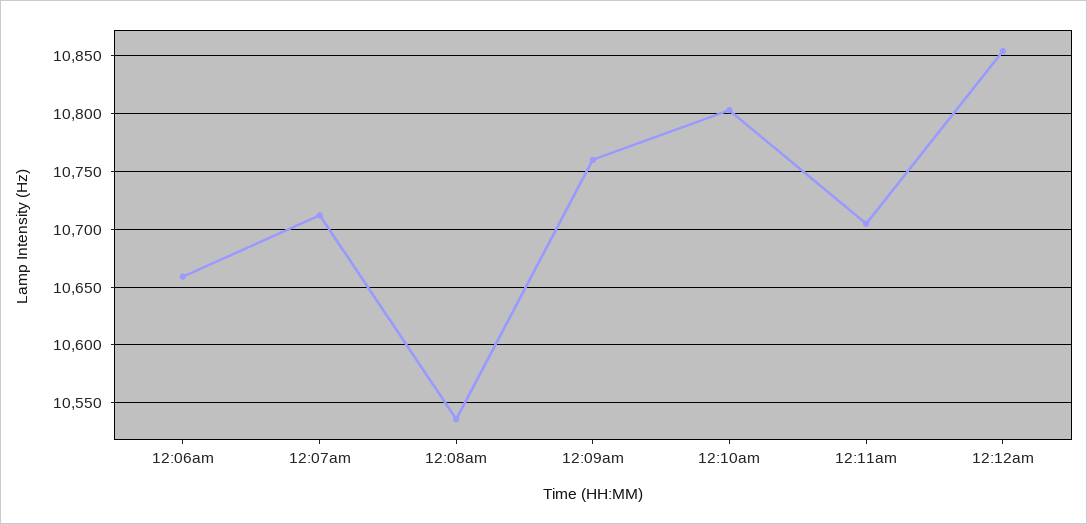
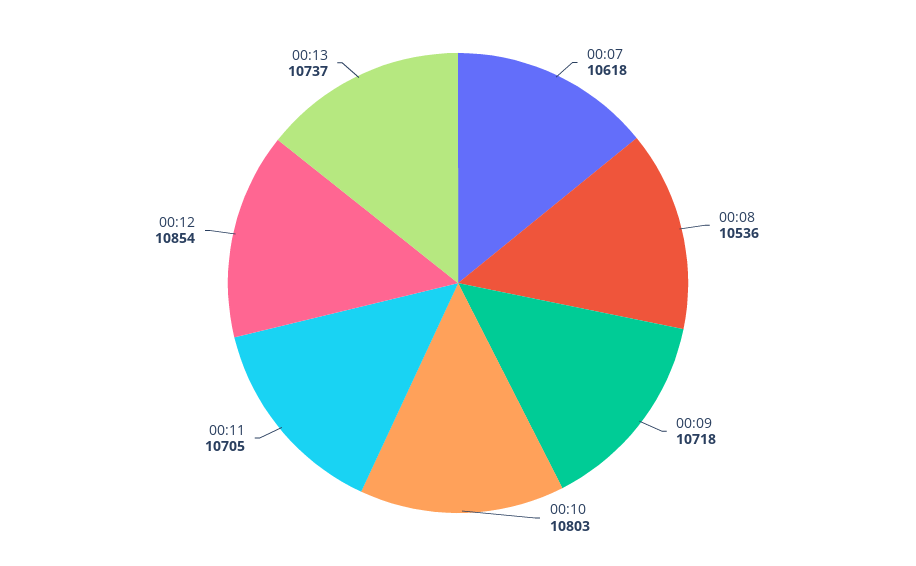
12:06am: 10660 -> none
12:07am: 10710 -> 10618
12:09am: 10760 -> 10718
00:13: none -> 10737

